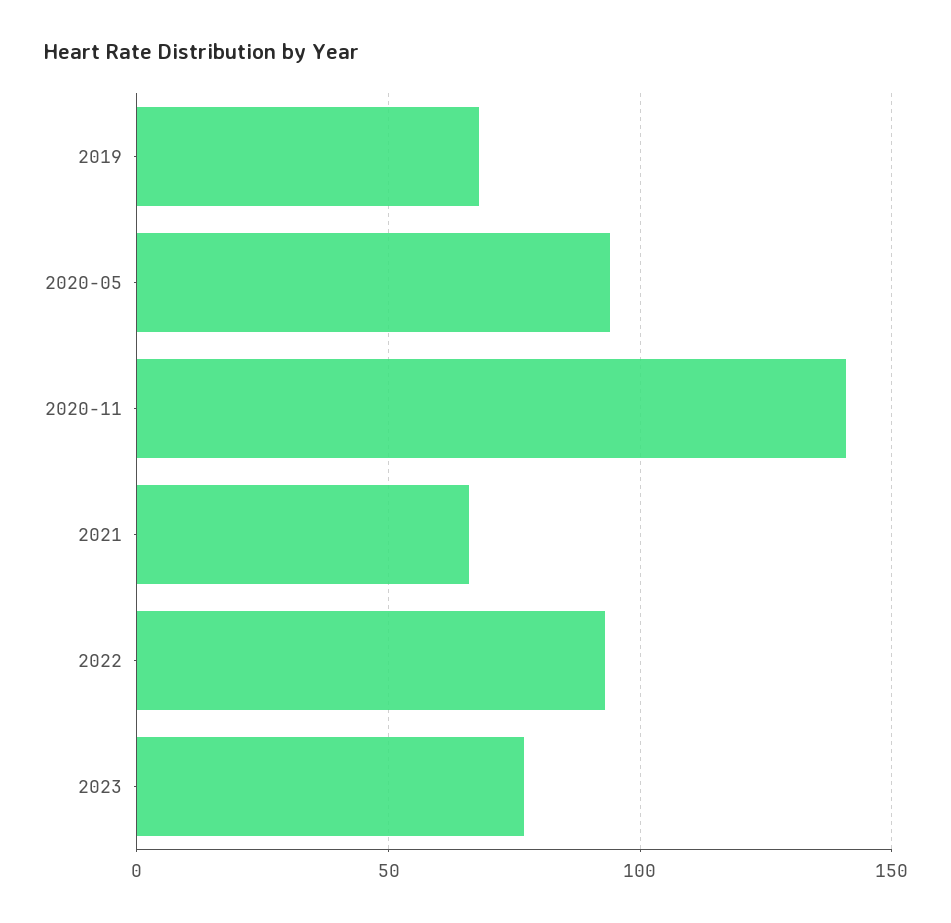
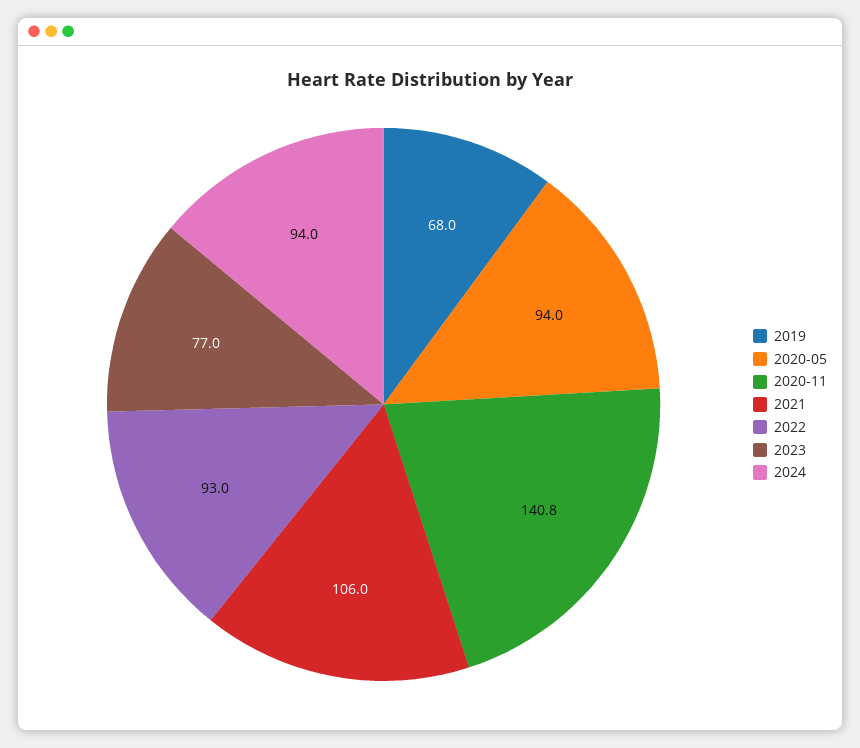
2021: 65 -> 106
2024: none -> 94

